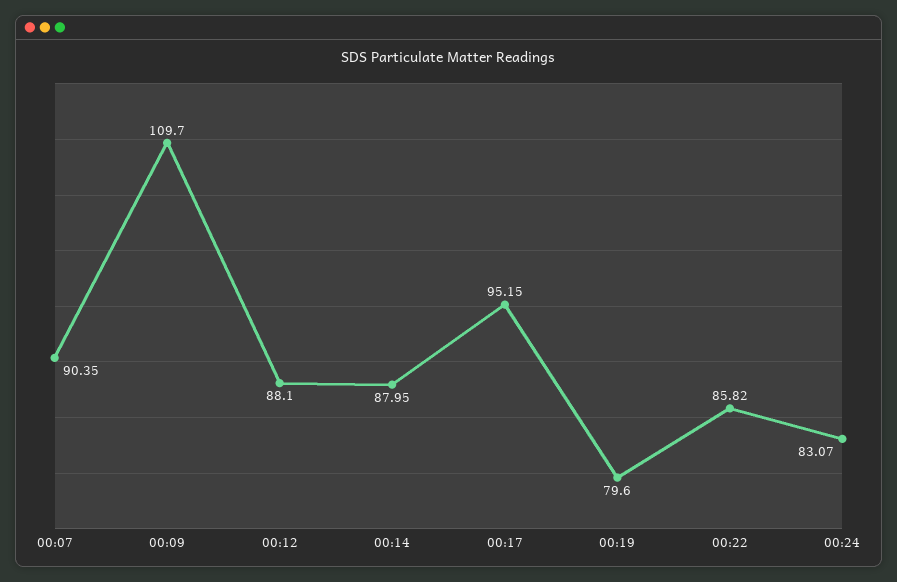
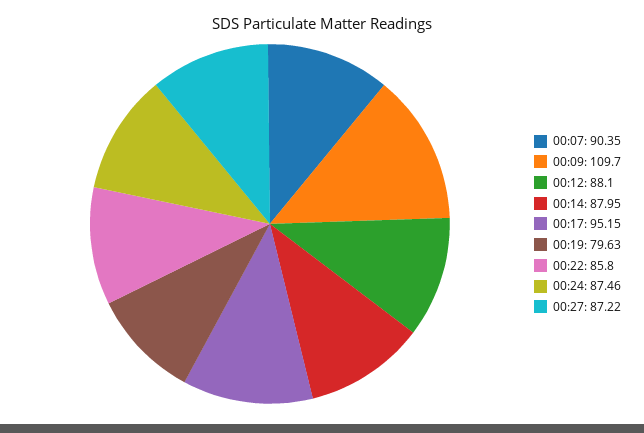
00:19: 79.6 -> 79.63
00:22: 85.82 -> 85.8
00:24: 83.07 -> 87.46
00:27: none -> 87.22

